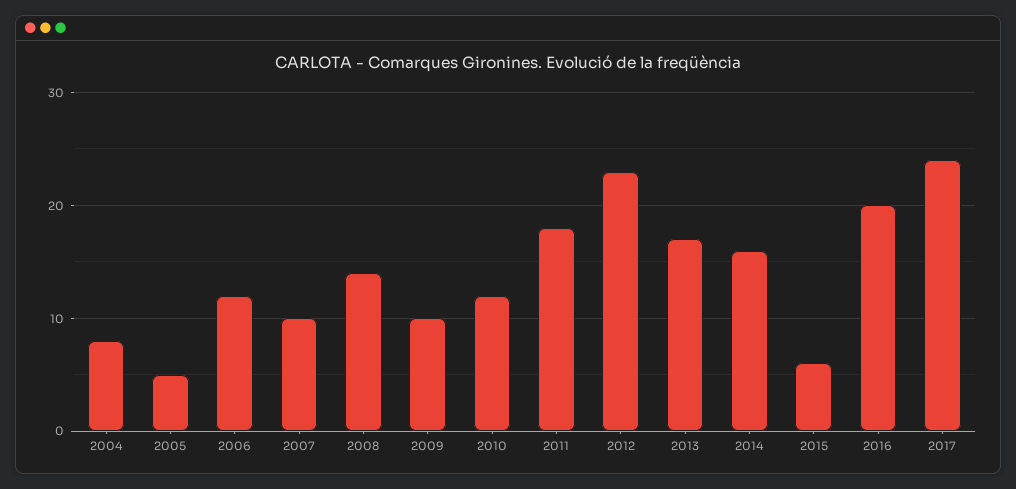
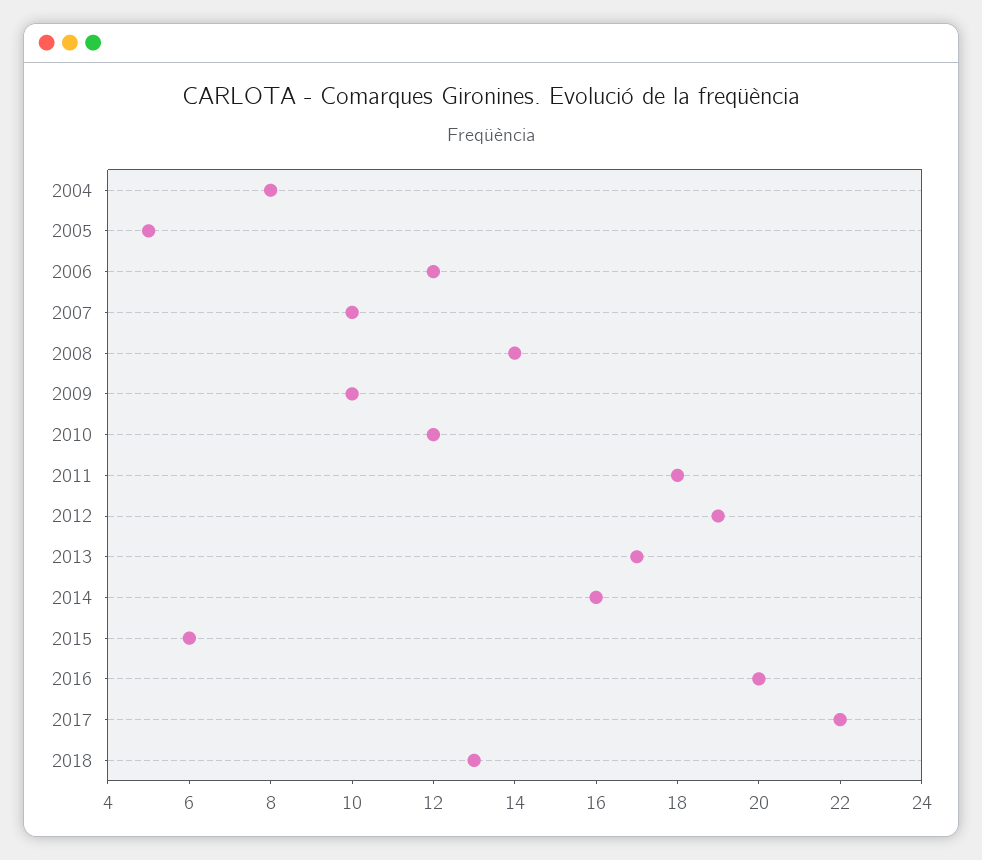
2012: 23 -> 19
2017: 24 -> 22
2018: none -> 13

